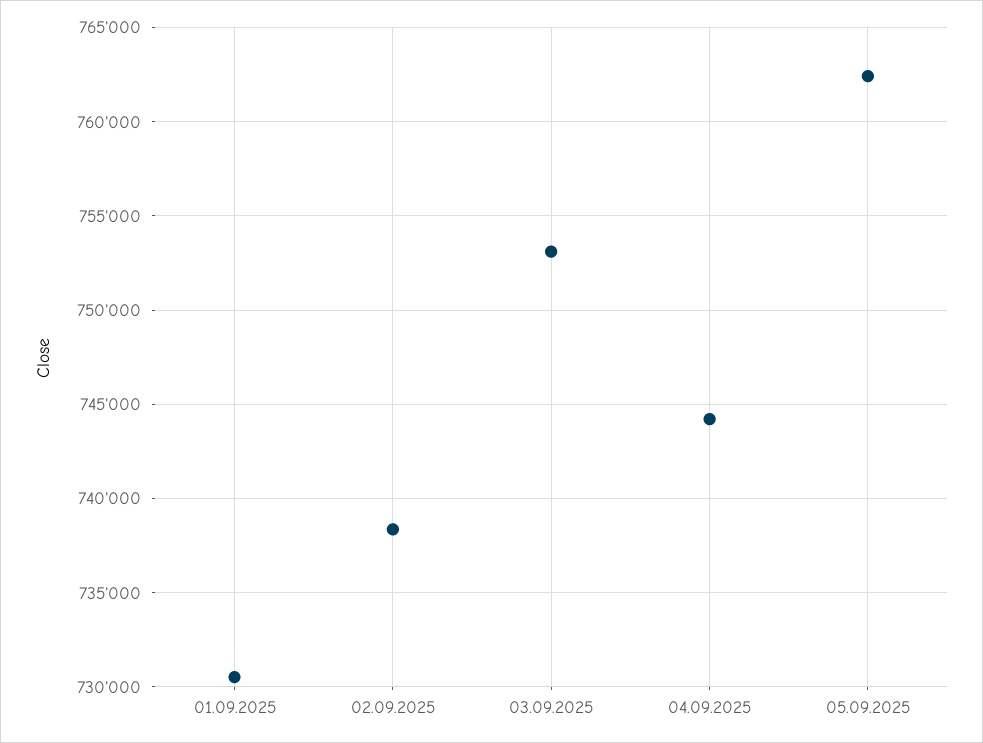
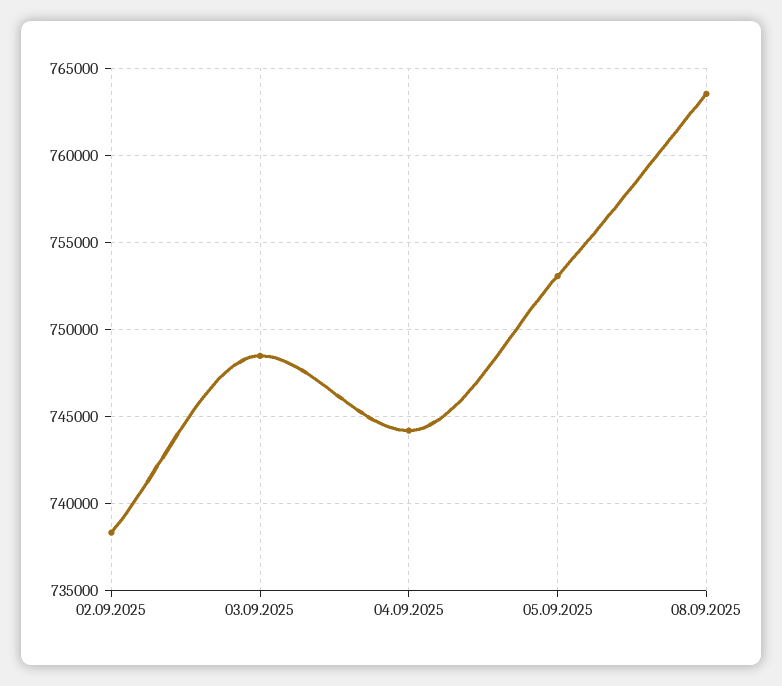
01.09.2025: 730500 -> none
03.09.2025: 753000 -> 748500
05.09.2025: 762500 -> 753000
08.09.2025: none -> 763500

